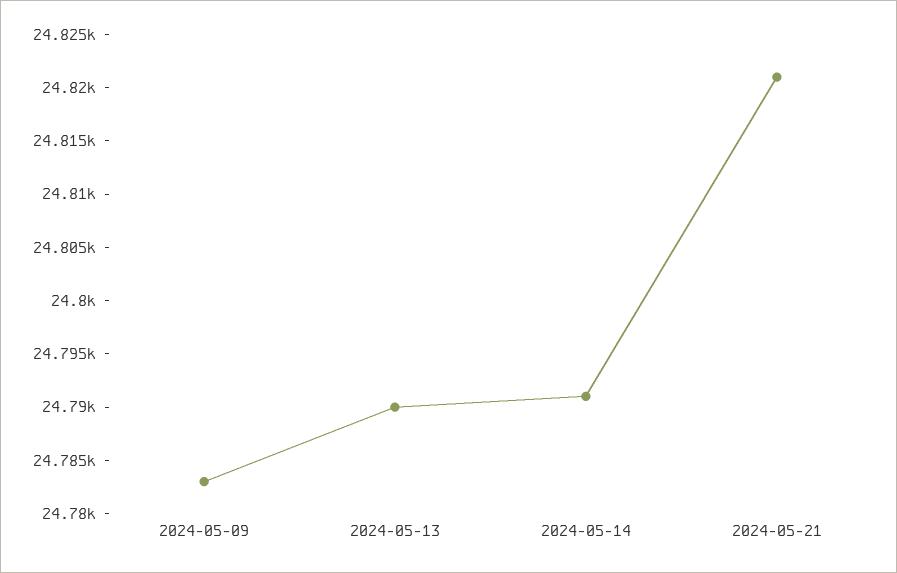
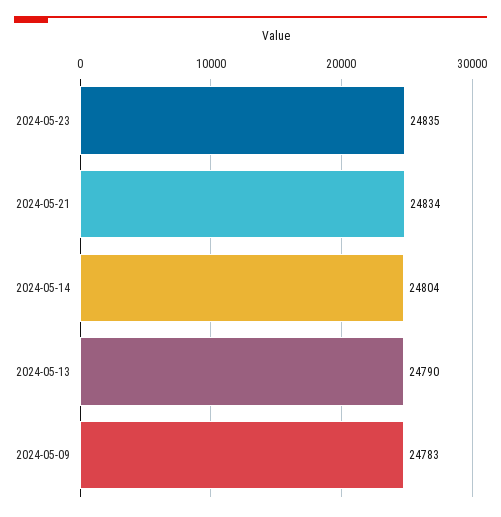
2024-05-14: 24791 -> 24804
2024-05-21: 24821 -> 24834
2024-05-23: none -> 24835

